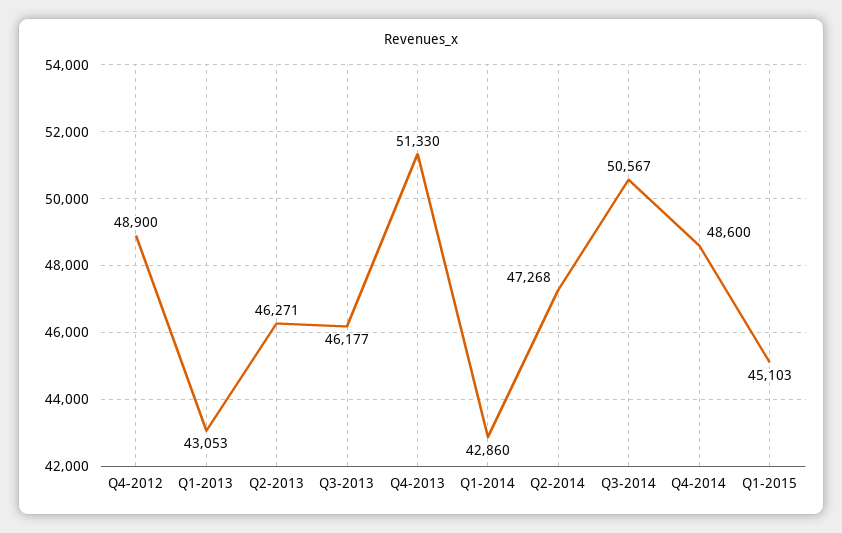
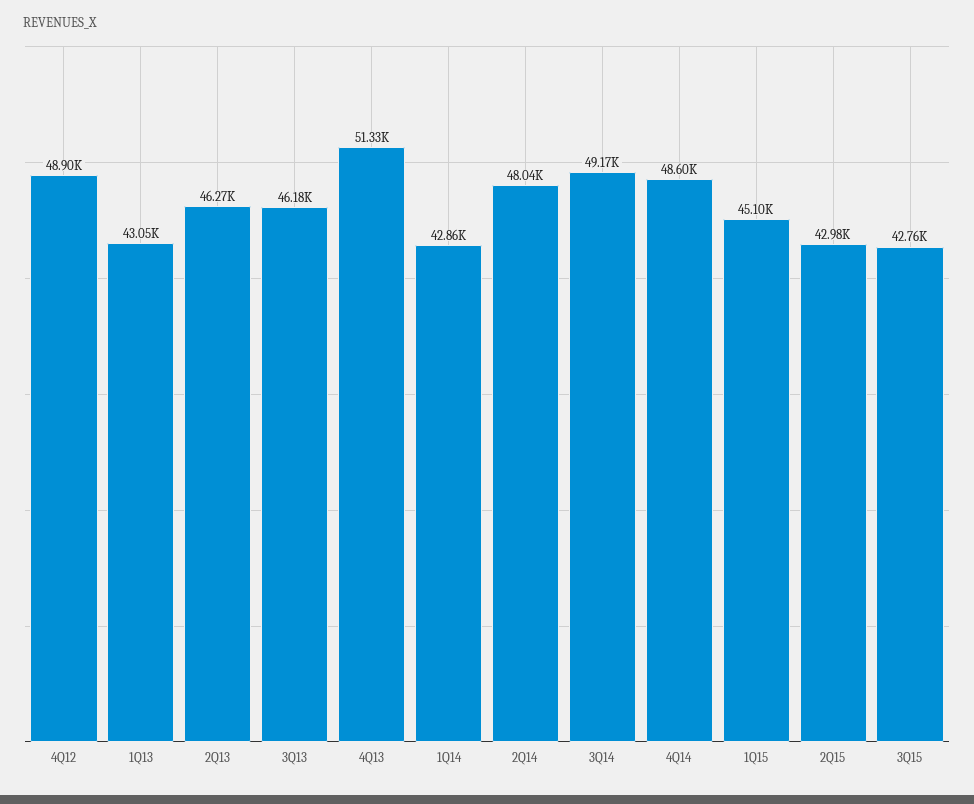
Q2-2014: 47268 -> 48040
Q3-2014: 50567 -> 49170
2Q15: none -> 42980
3Q15: none -> 42760

